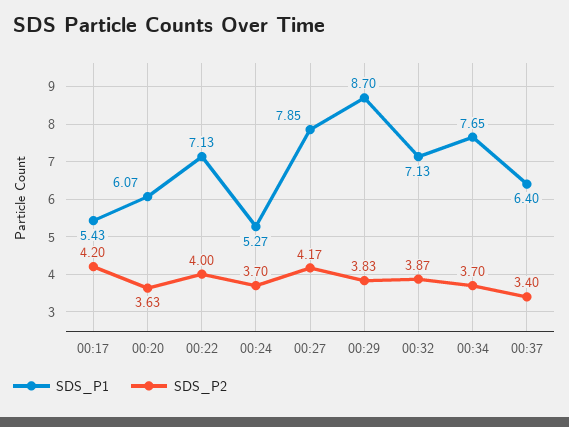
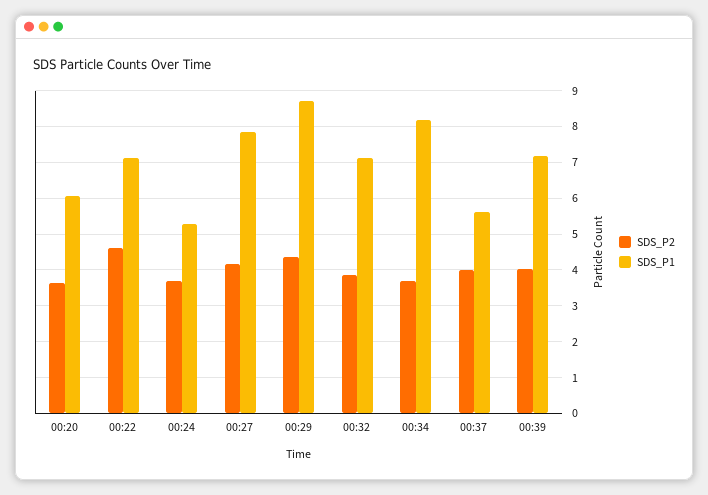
SDS_P1, 00:17: 5.43 -> none
SDS_P2, 00:17: 4.2 -> none
SDS_P2, 00:22: 4 -> 4.6
SDS_P2, 00:29: 3.83 -> 4.4
SDS_P1, 00:34: 7.65 -> 8.2
SDS_P1, 00:37: 6.4 -> 5.6
SDS_P2, 00:37: 3.4 -> 4
SDS_P2, 00:39: none -> 4
SDS_P1, 00:39: none -> 7.2

